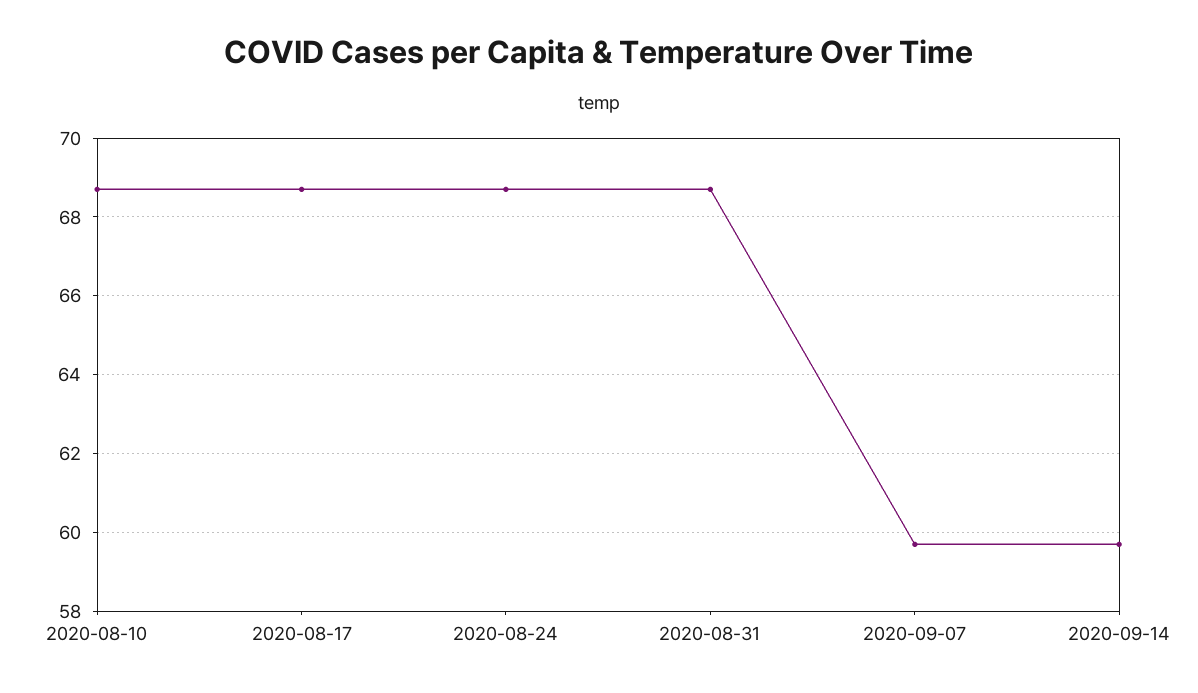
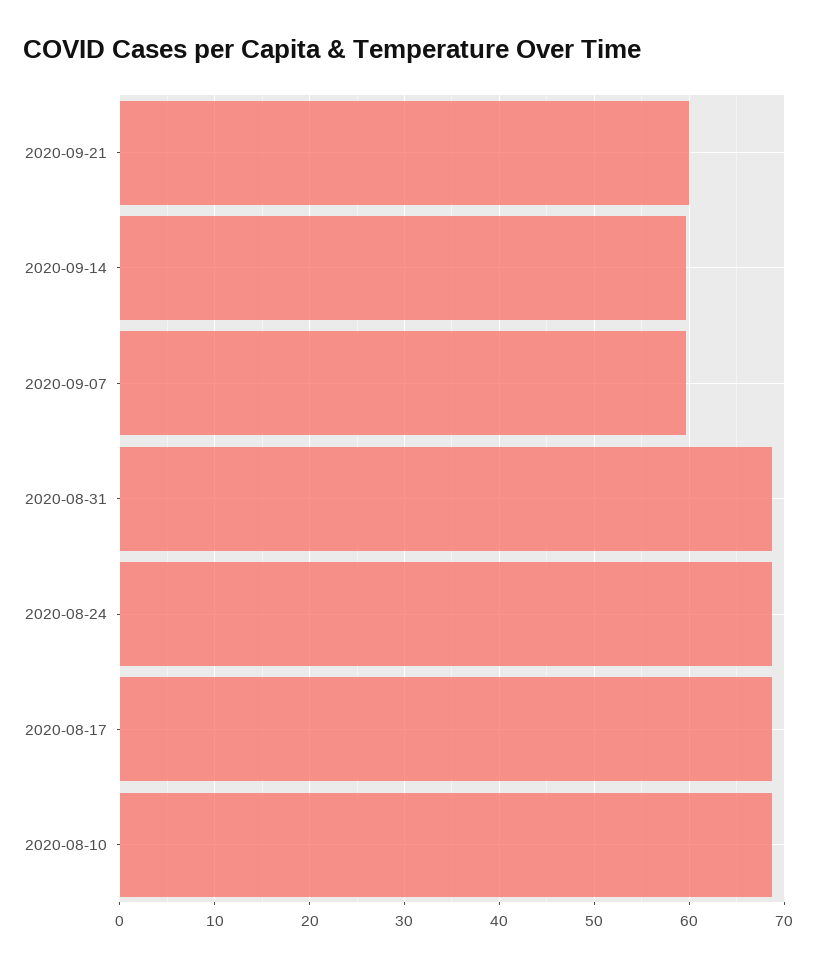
2020-09-21: none -> 60

